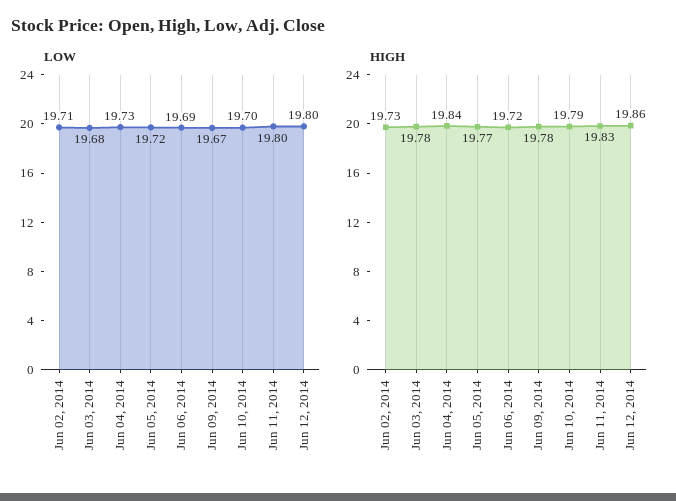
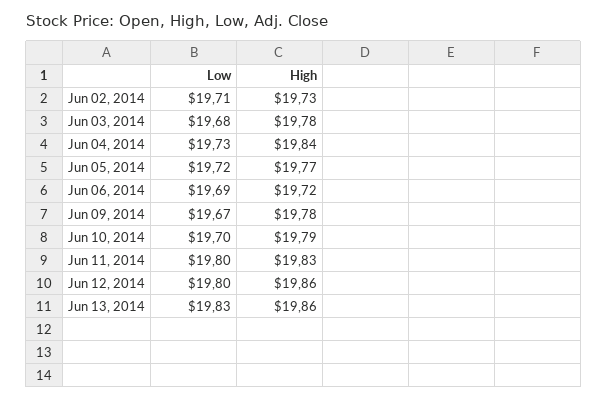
LOW, Jun 13, 2014: none -> 19.83
HIGH, Jun 13, 2014: none -> 19.86

